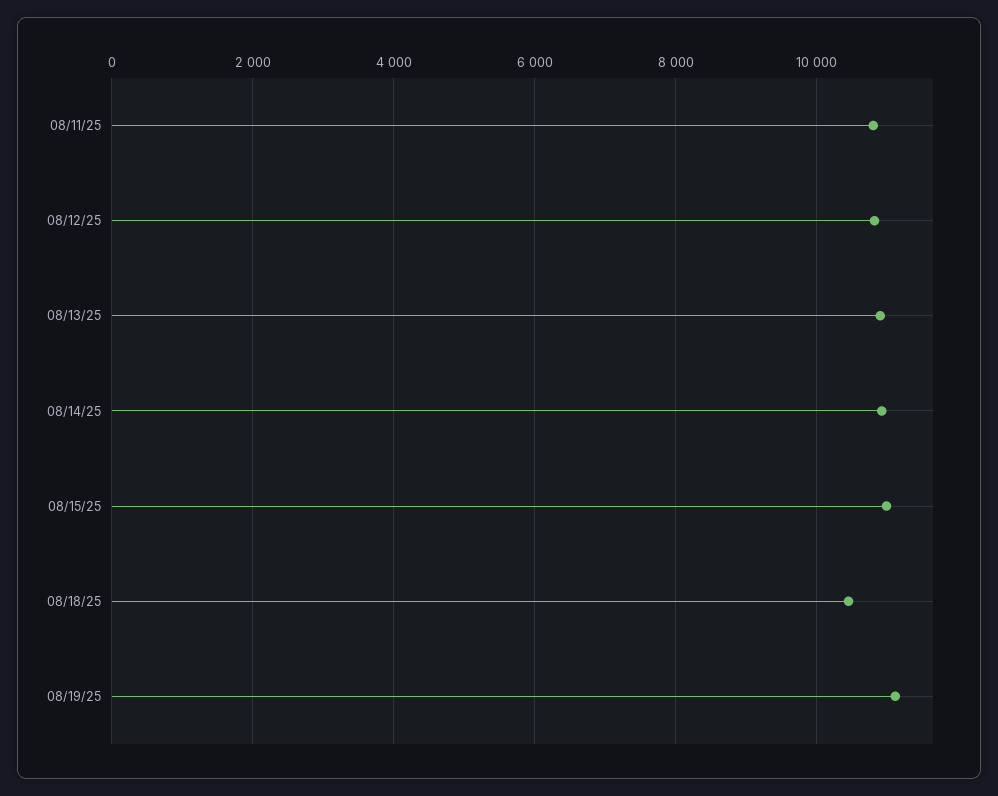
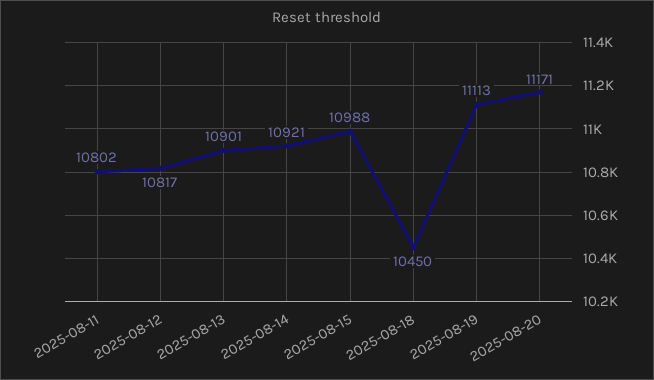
2025-08-20: none -> 11171

